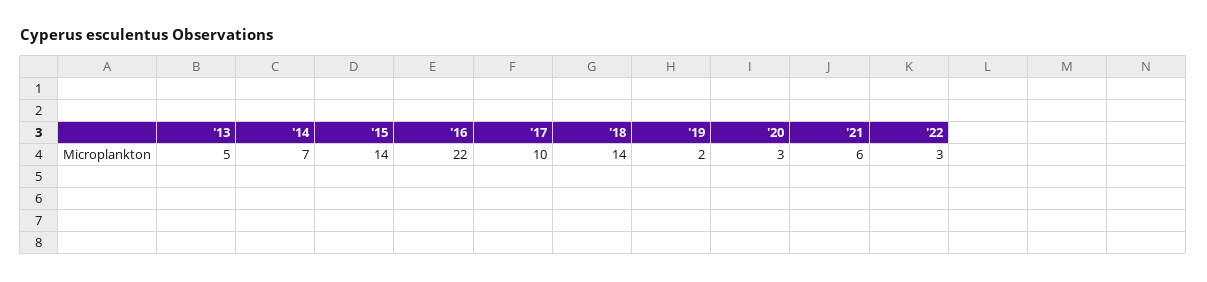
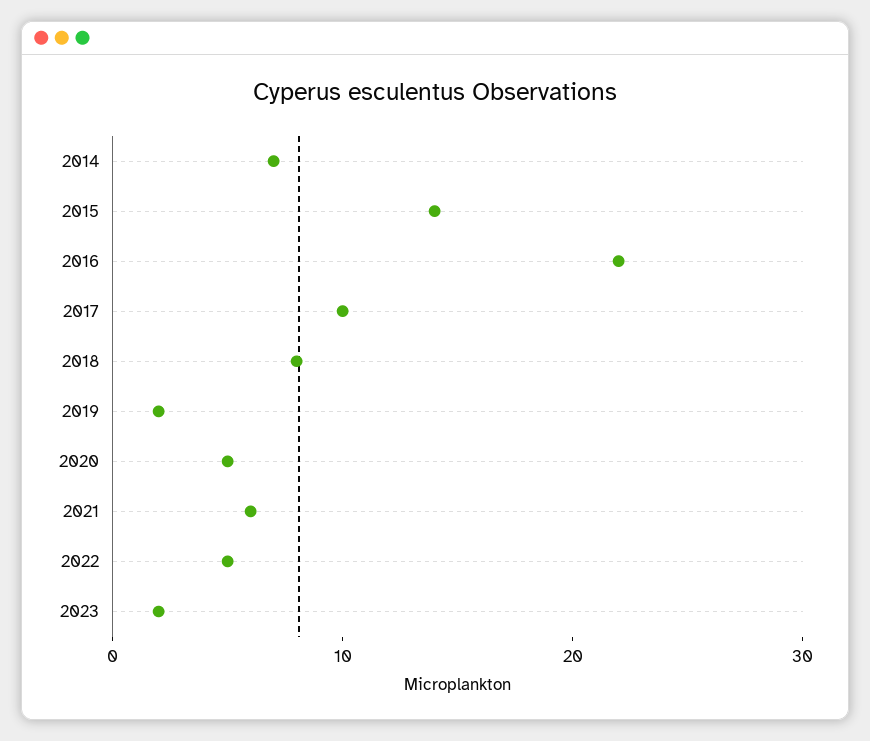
'13: 5 -> none
'18: 14 -> 8
'20: 3 -> 5
'22: 3 -> 5
2023: none -> 2

